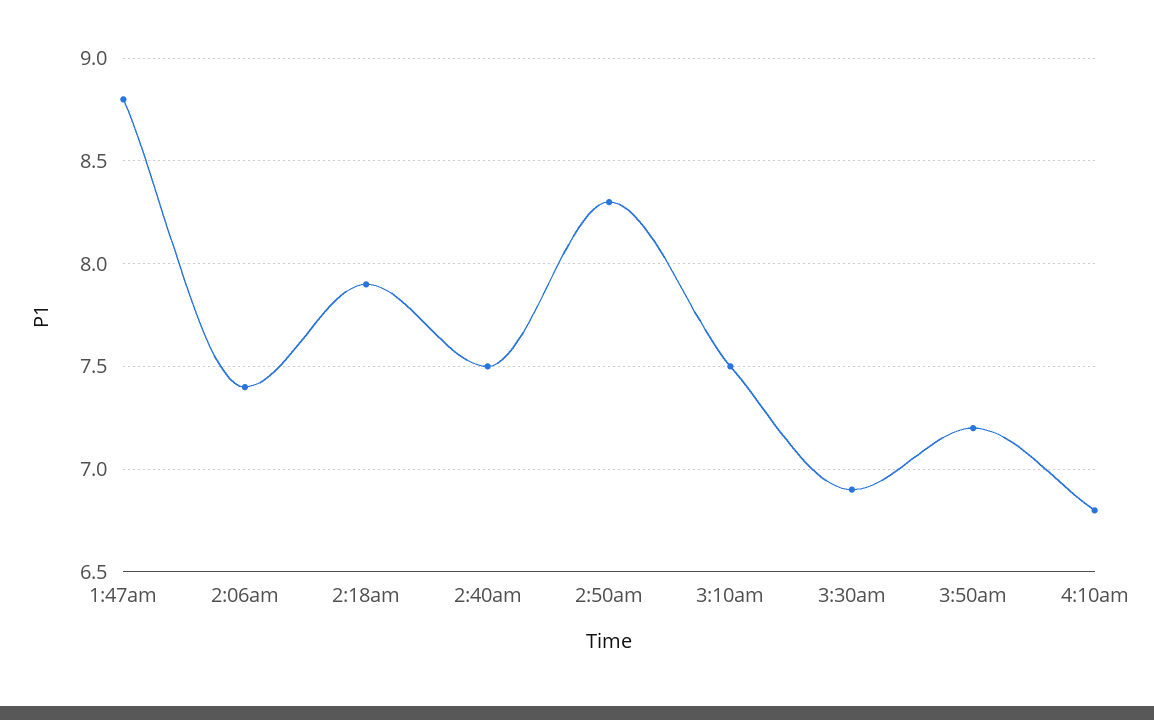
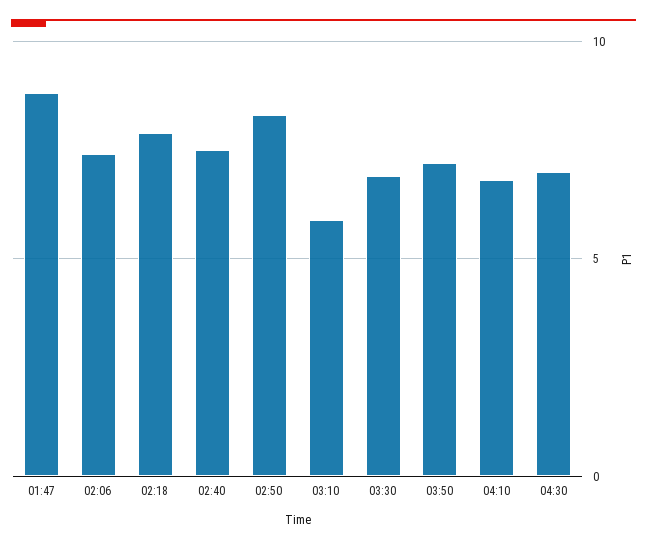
3:10am: 7.5 -> 6
04:30: none -> 7

